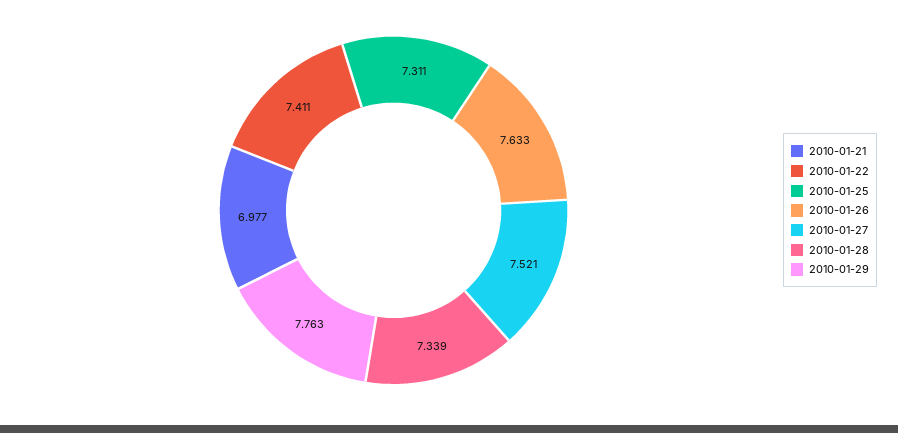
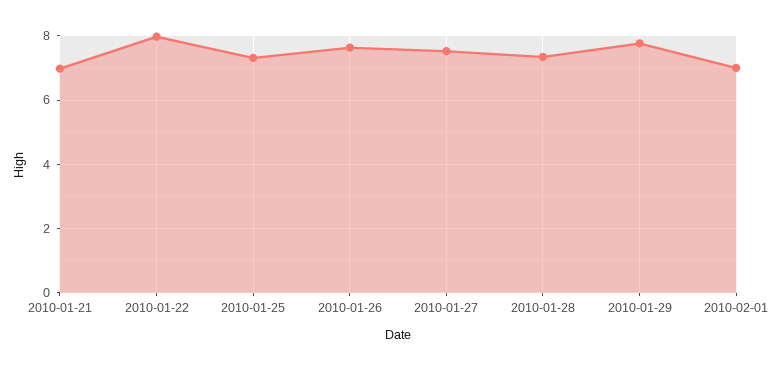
2010-01-22: 7.411 -> 8
2010-02-01: none -> 7

